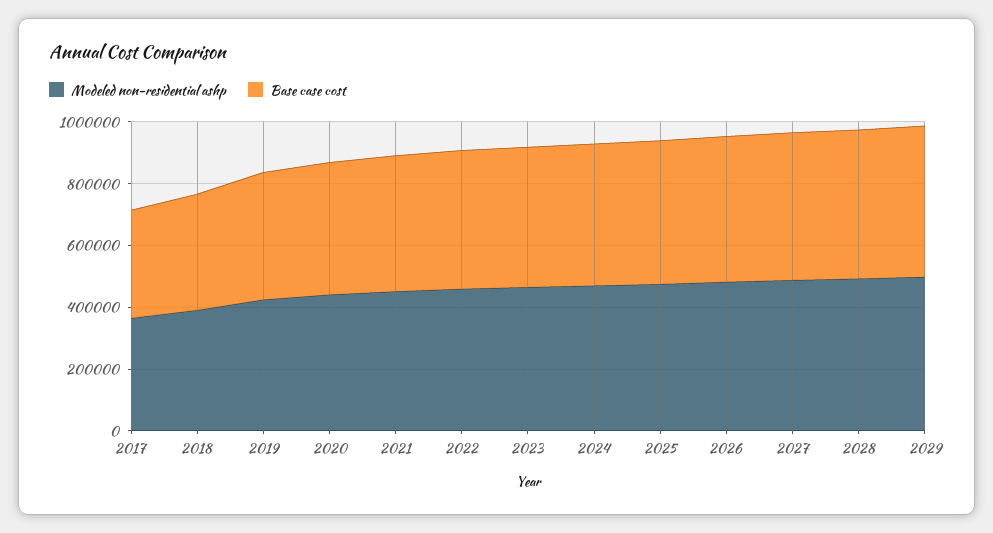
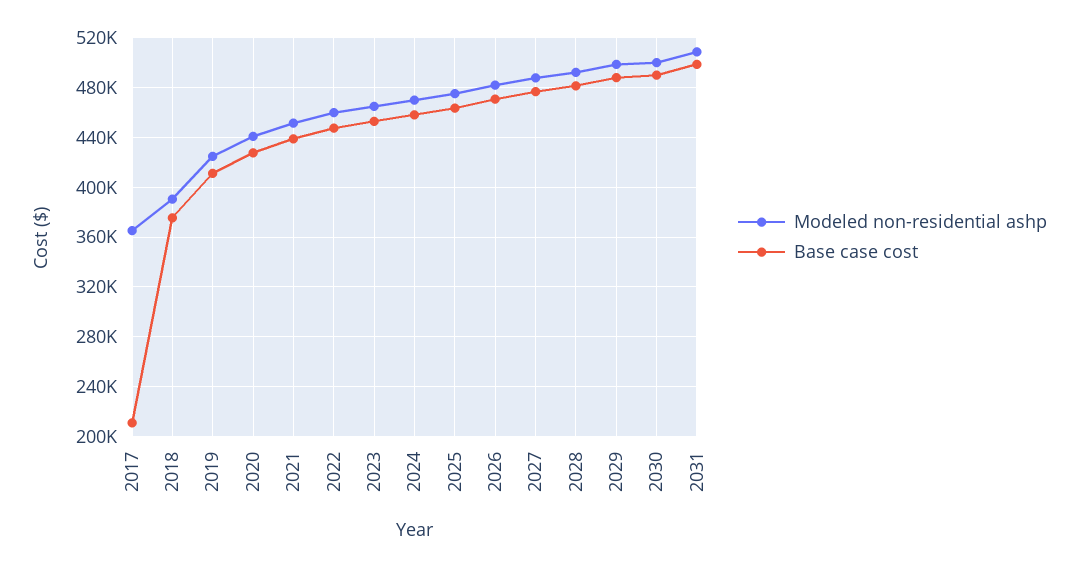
Base case cost, 2017: 350000 -> 210000
Modeled non-residential ashp, 2030: none -> 500000
Base case cost, 2030: none -> 490000
Modeled non-residential ashp, 2031: none -> 510000
Base case cost, 2031: none -> 500000

